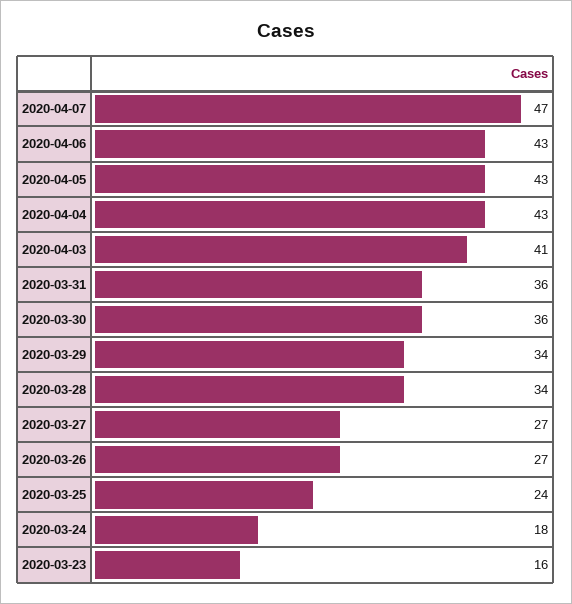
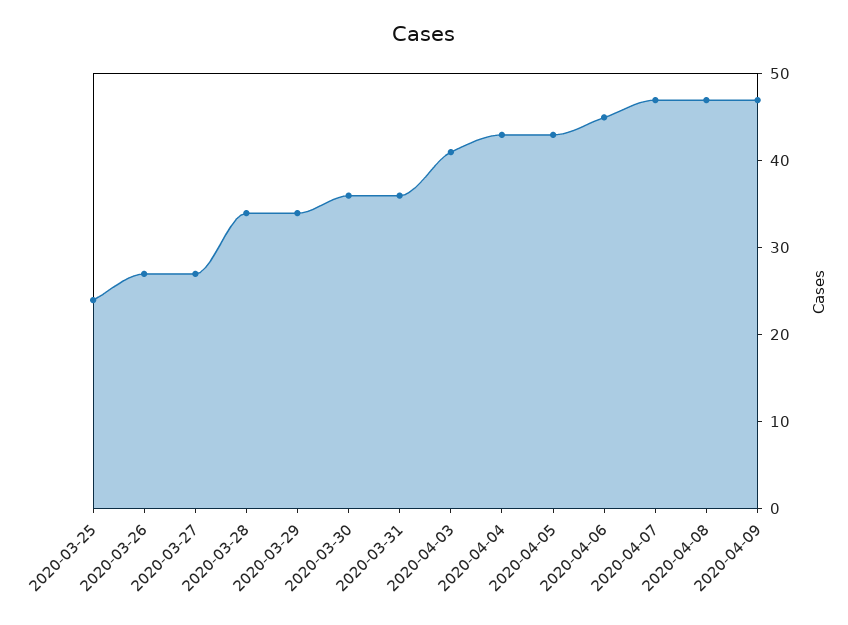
2020-04-06: 43 -> 45
2020-03-24: 18 -> none
2020-03-23: 16 -> none
2020-04-08: none -> 47
2020-04-09: none -> 47

